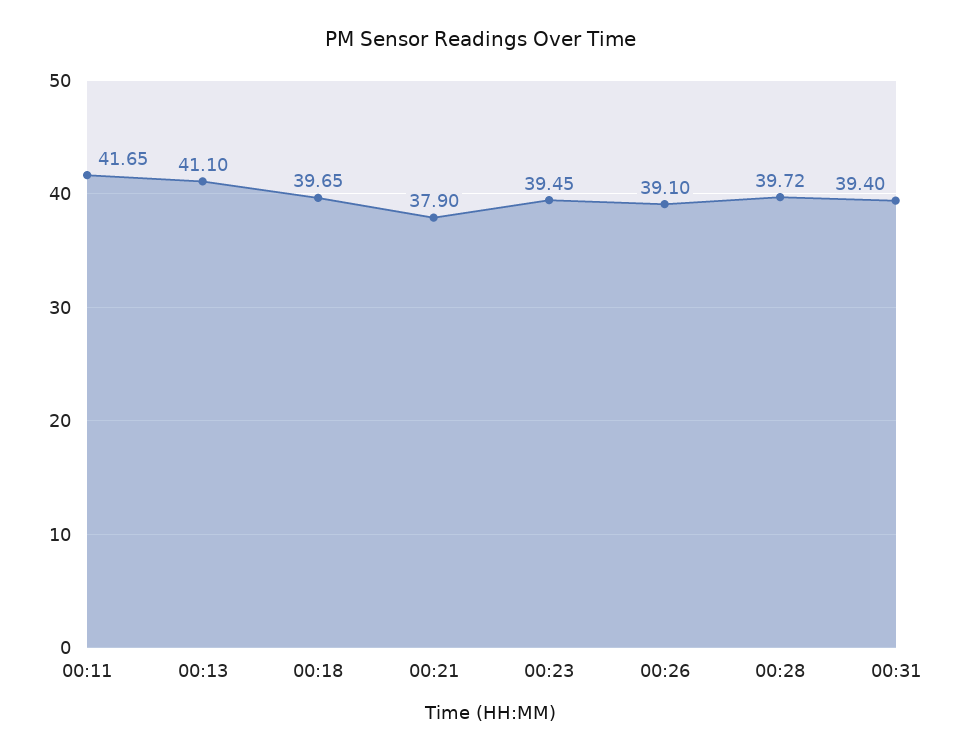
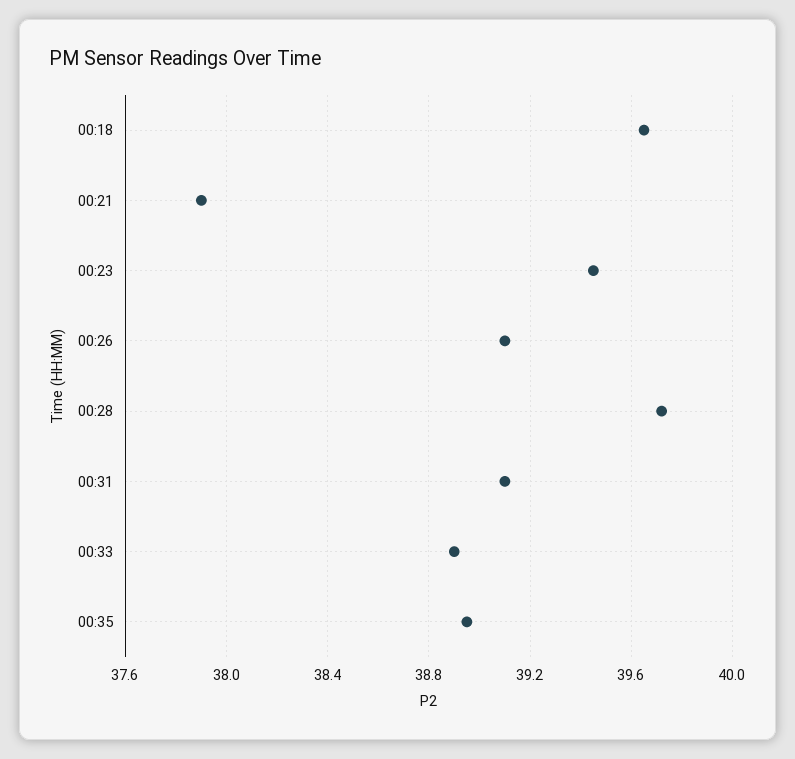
00:11: 41.65 -> none
00:13: 41.1 -> none
00:31: 39.4 -> 39.1
00:33: none -> 38.9
00:35: none -> 38.95

